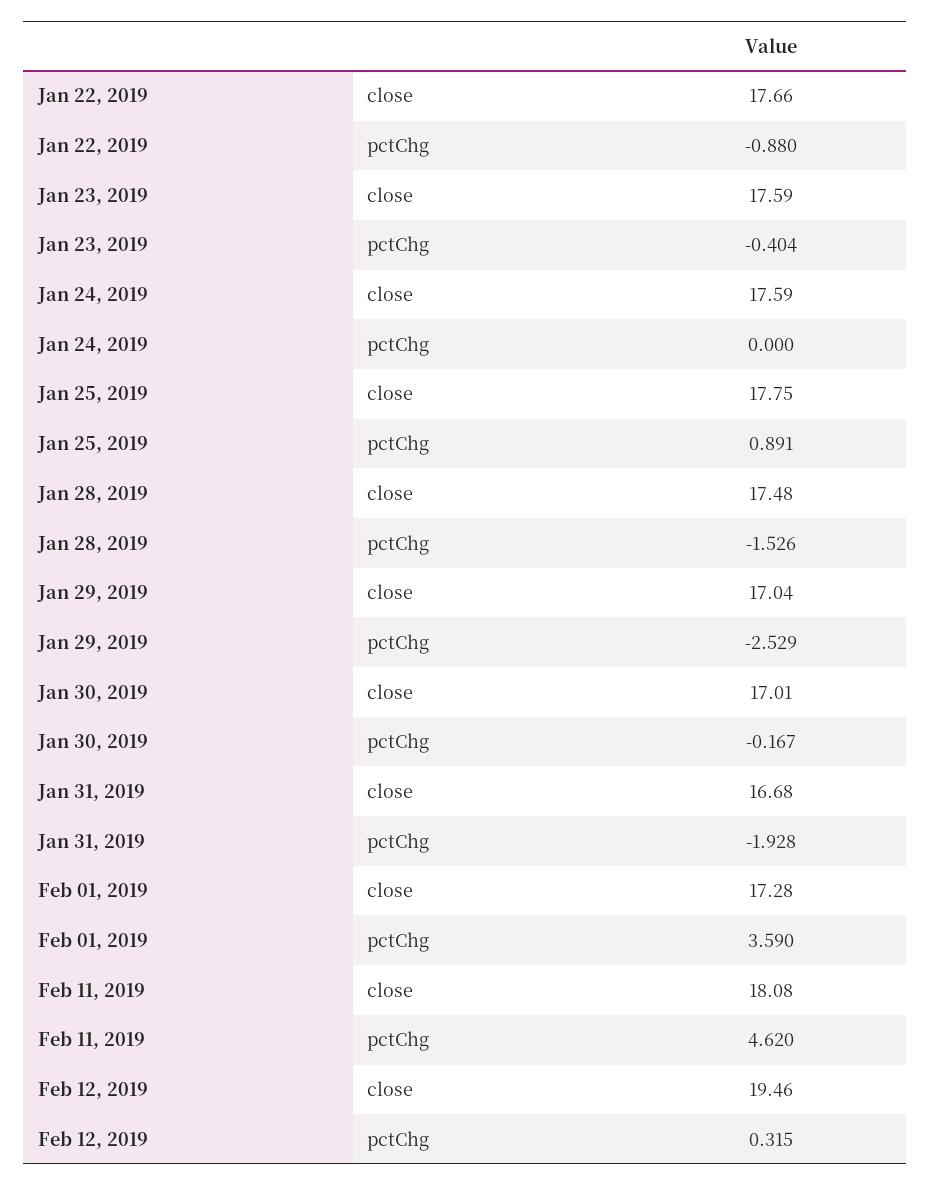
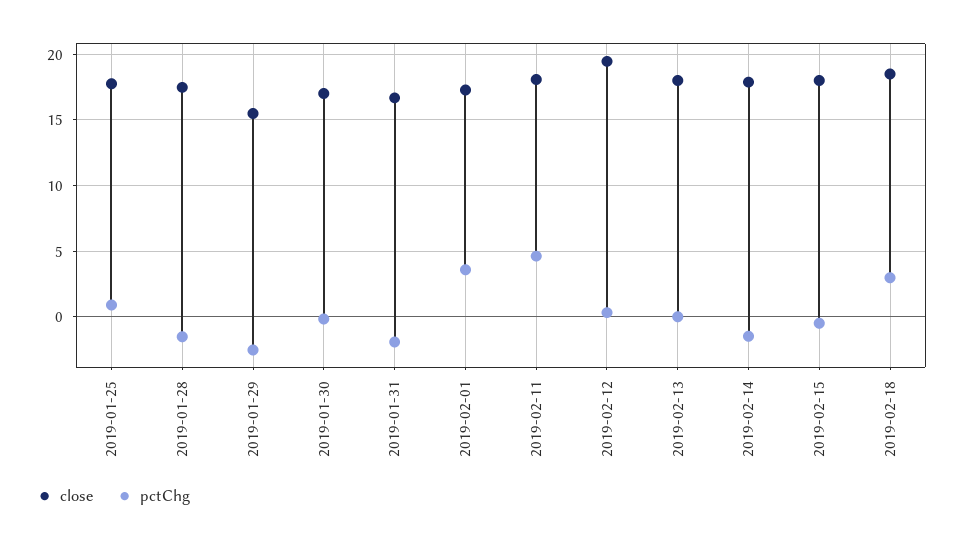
close, Jan 22, 2019: 17.66 -> none
pctChg, Jan 22, 2019: -0.88 -> none
close, Jan 23, 2019: 17.59 -> none
pctChg, Jan 23, 2019: -0.404 -> none
close, Jan 24, 2019: 17.59 -> none
pctChg, Jan 24, 2019: 0 -> none
close, Jan 29, 2019: 17.04 -> 15.5
close, 2019-02-13: none -> 18
pctChg, 2019-02-13: none -> 0
close, 2019-02-14: none -> 18
pctChg, 2019-02-14: none -> -1.5
close, 2019-02-15: none -> 18
pctChg, 2019-02-15: none -> -0.5
close, 2019-02-18: none -> 18.5
pctChg, 2019-02-18: none -> 3

